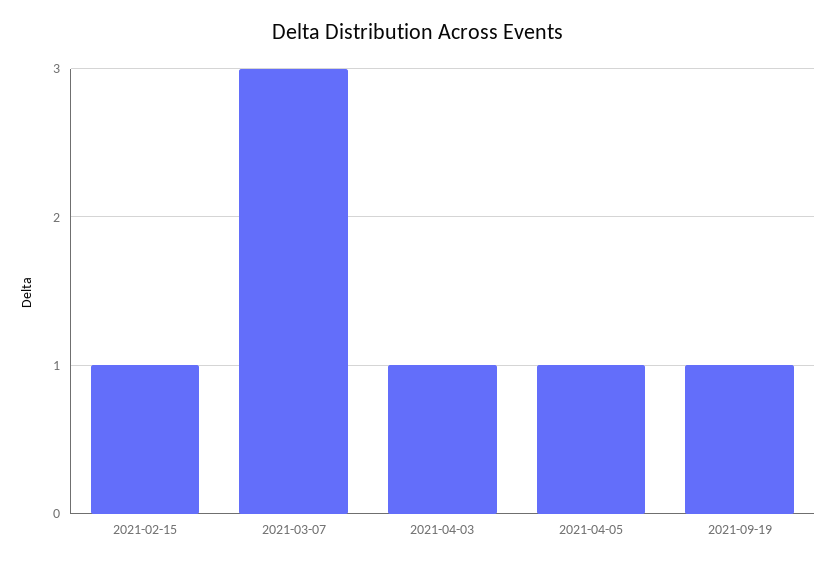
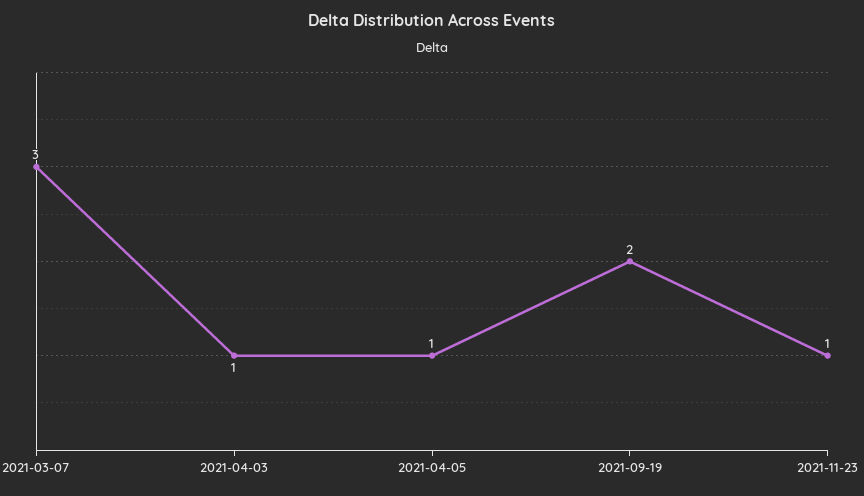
2021-02-15: 1 -> none
2021-09-19: 1 -> 2
2021-11-23: none -> 1

